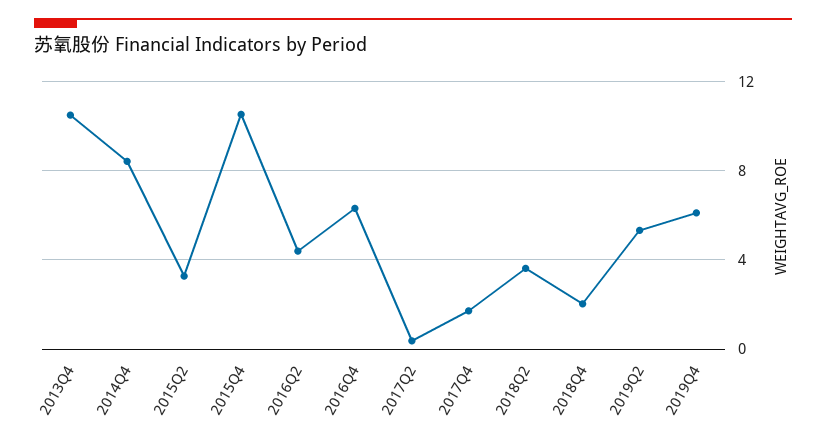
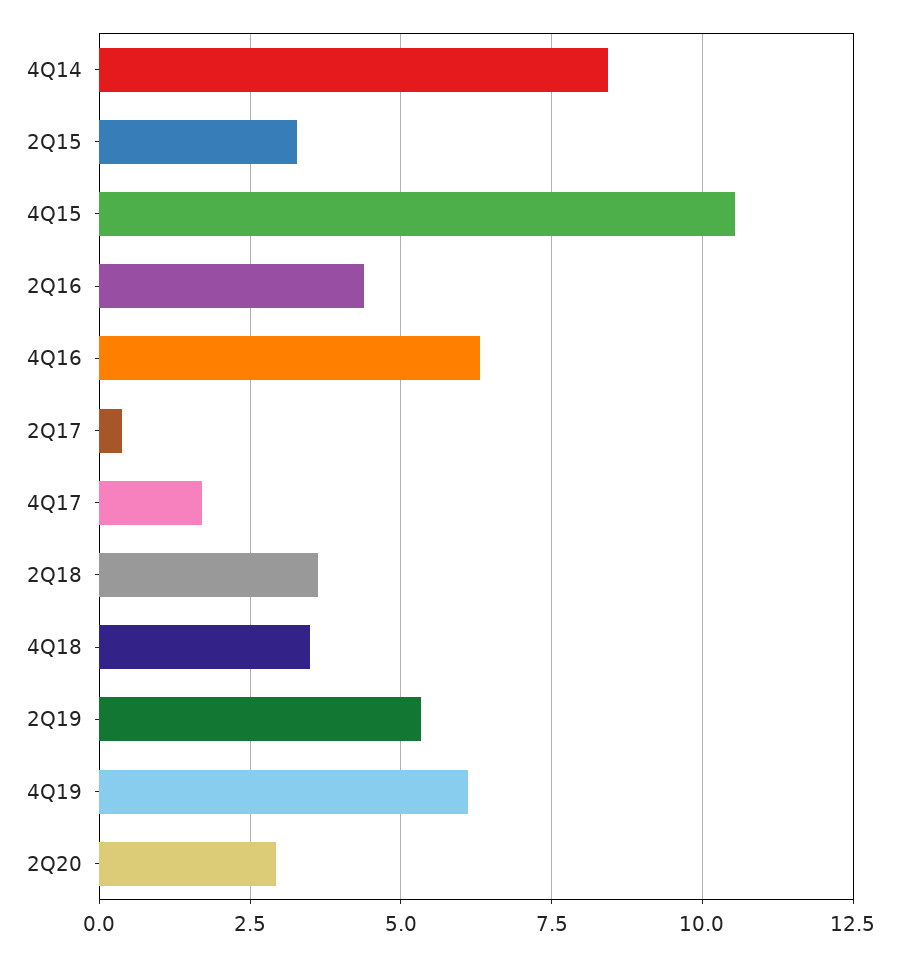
2013Q4: 10.5 -> none
2018Q4: 2 -> 3.5
2Q20: none -> 3

